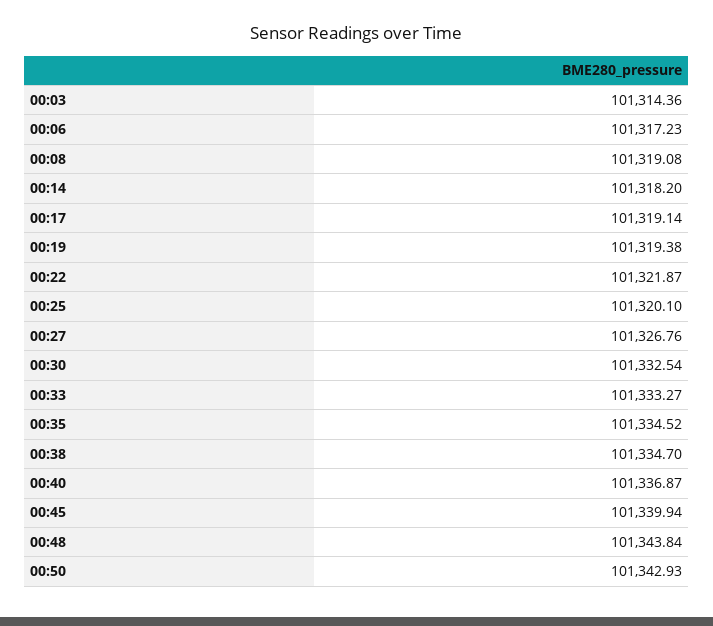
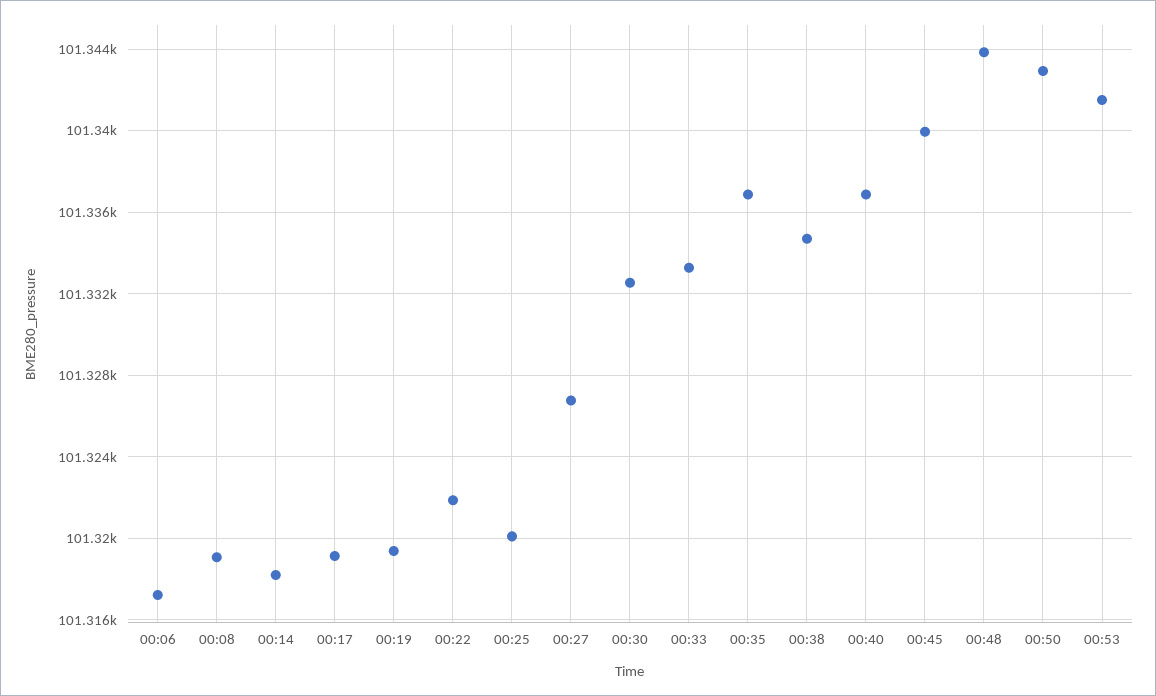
00:03: 101314.36 -> none
00:35: 101334.52 -> 101337
00:53: none -> 101341.5

